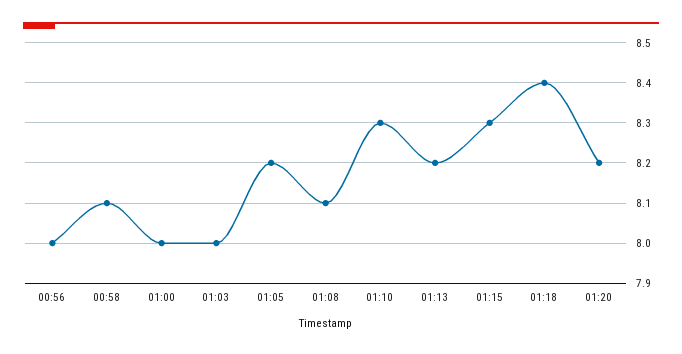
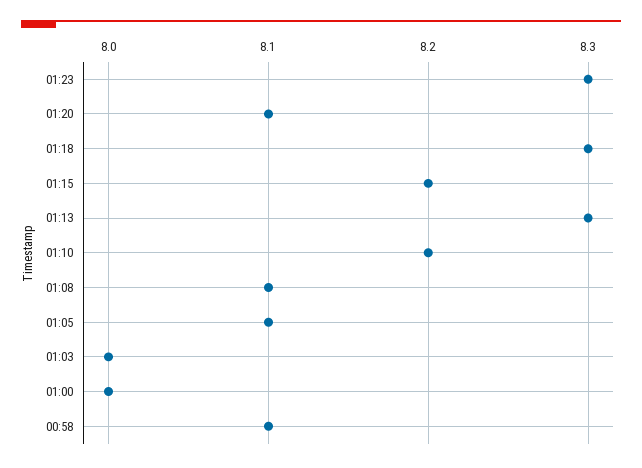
00:56: 8 -> none
01:05: 8.2 -> 8.1
01:10: 8.3 -> 8.2
01:13: 8.2 -> 8.3
01:15: 8.3 -> 8.2
01:18: 8.4 -> 8.3
01:20: 8.2 -> 8.1
01:23: none -> 8.3

